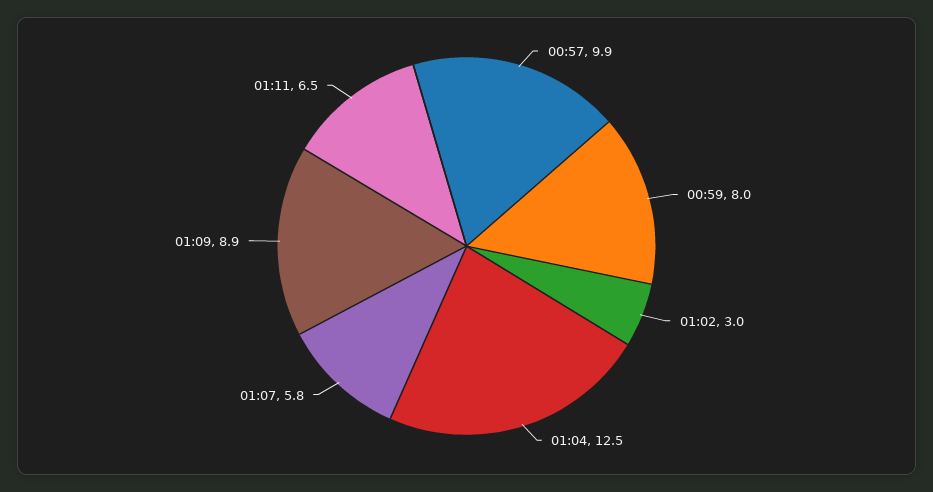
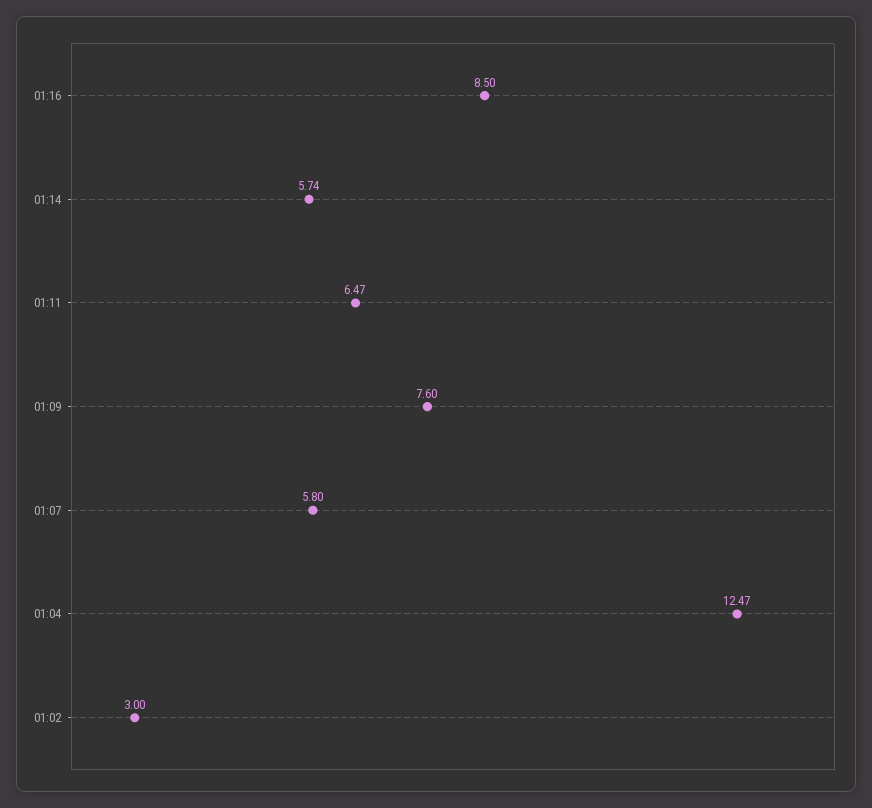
00:57: 9.9 -> none
00:59: 8 -> none
01:09: 8.9 -> 7.6
01:16: none -> 8.5
01:14: none -> 5.74

